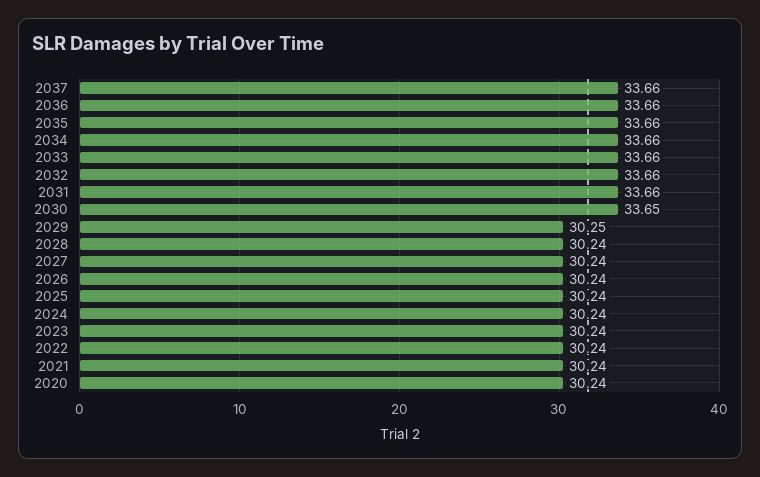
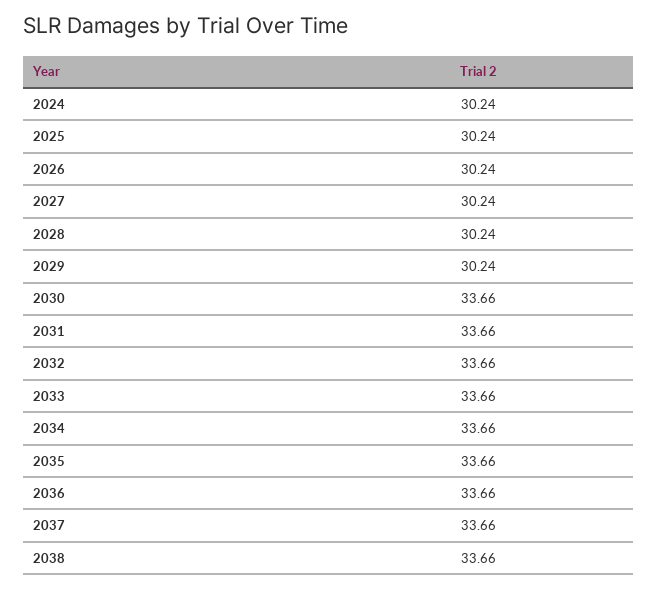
2030: 33.65 -> 33.66
2029: 30.25 -> 30.24
2023: 30.24 -> none
2022: 30.24 -> none
2021: 30.24 -> none
2020: 30.24 -> none
2038: none -> 33.66

